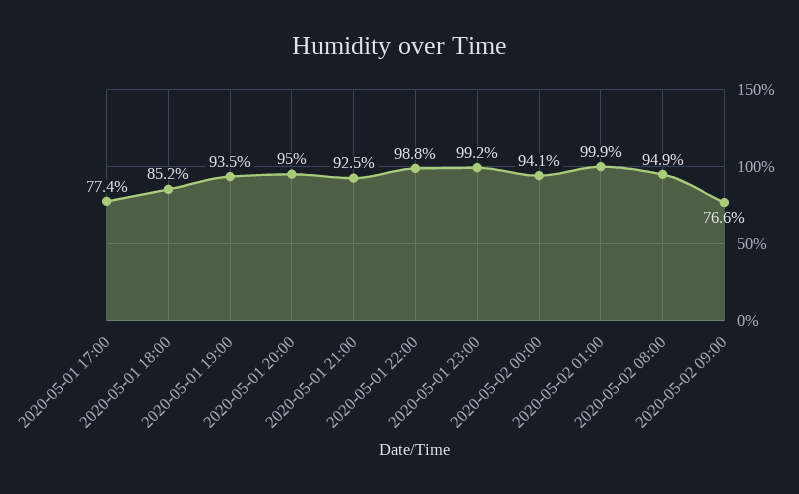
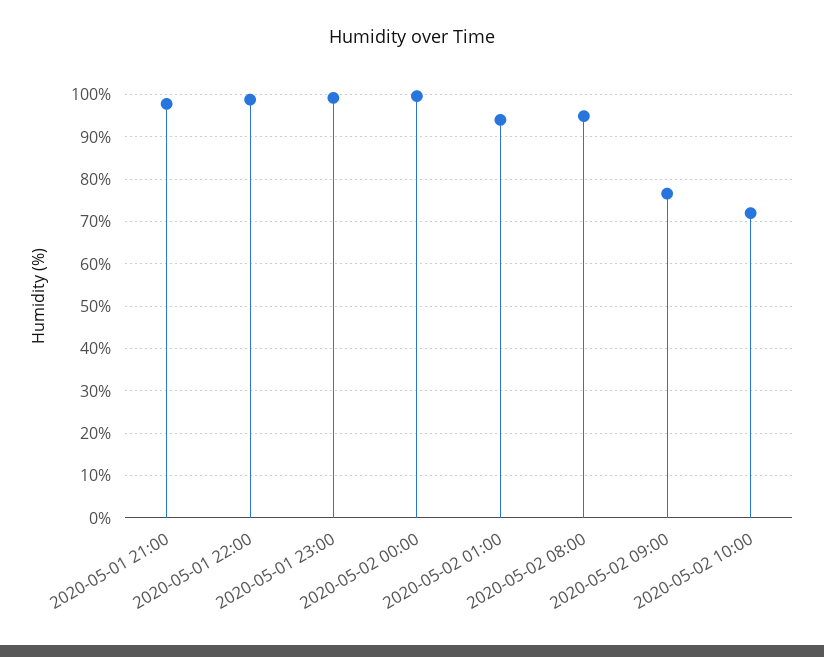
2020-05-01 17:00: 77.4 -> none
2020-05-01 18:00: 85.2 -> none
2020-05-01 19:00: 93.5 -> none
2020-05-01 20:00: 95 -> none
2020-05-01 21:00: 92.5 -> 98
2020-05-02 00:00: 94.1 -> 100
2020-05-02 01:00: 99.9 -> 94
2020-05-02 10:00: none -> 72

